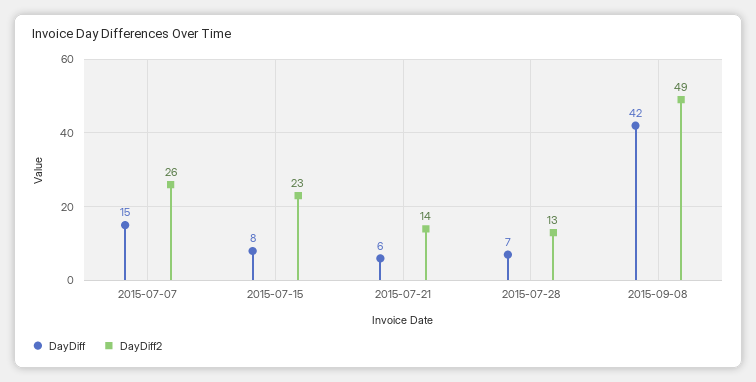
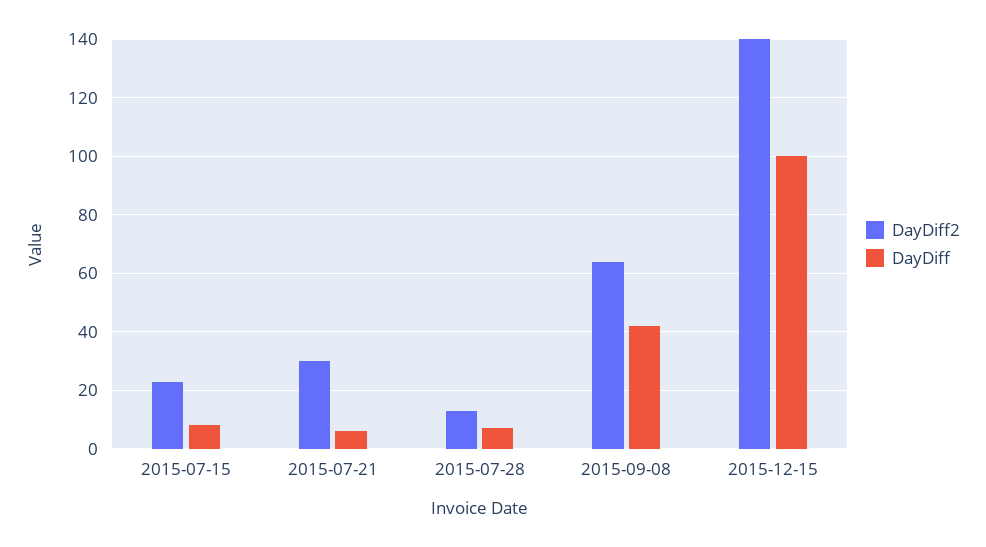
DayDiff, 2015-07-07: 15 -> none
DayDiff2, 2015-07-07: 26 -> none
DayDiff2, 2015-07-21: 14 -> 30
DayDiff2, 2015-09-08: 49 -> 65
DayDiff2, 2015-12-15: none -> 140
DayDiff, 2015-12-15: none -> 100

